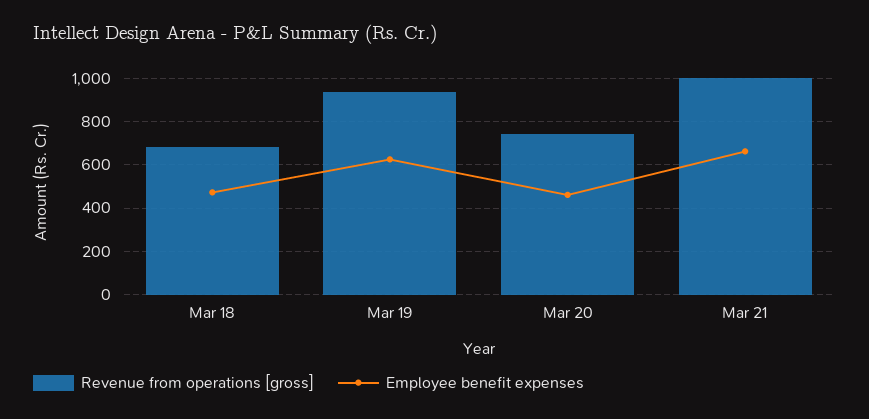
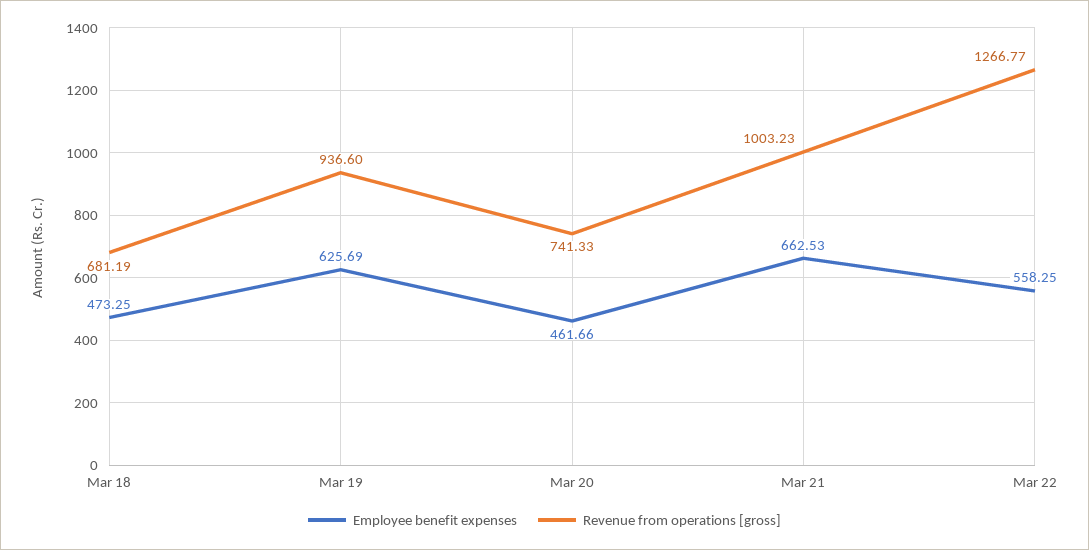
Employee benefit expenses, Mar 22: none -> 558.25
Revenue from operations [gross], Mar 22: none -> 1266.77

